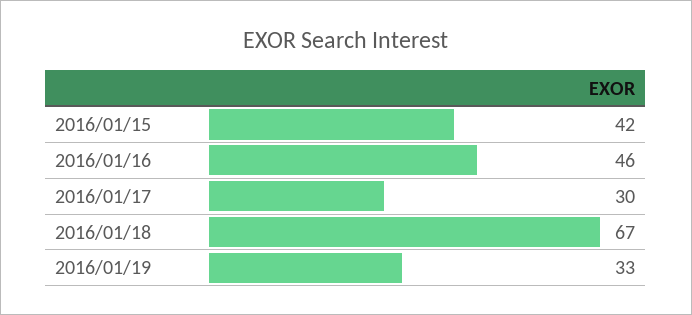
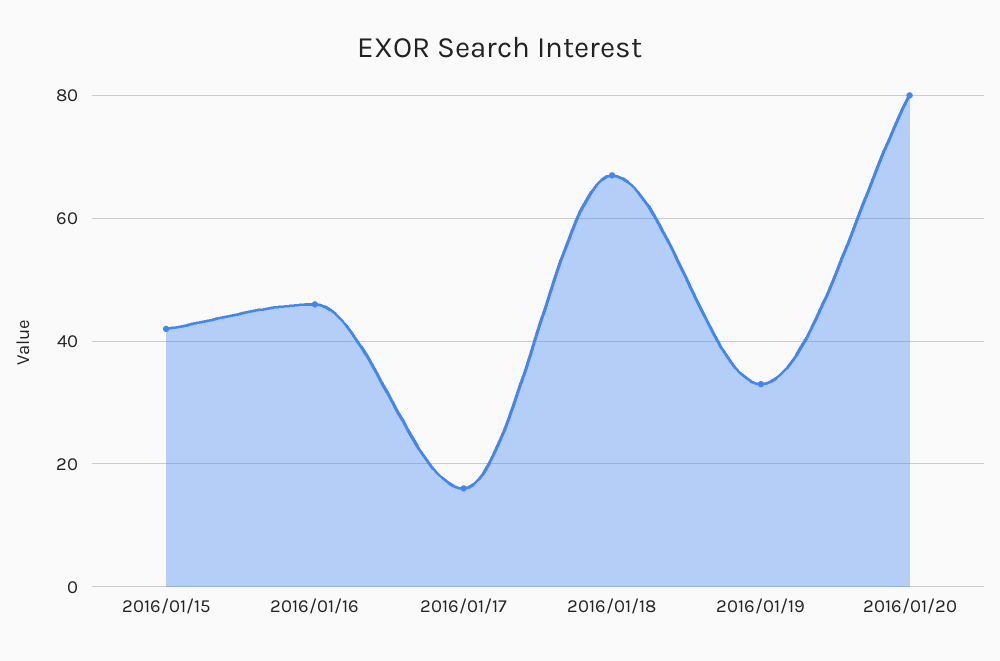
2016/01/17: 30 -> 15
2016/01/20: none -> 80

